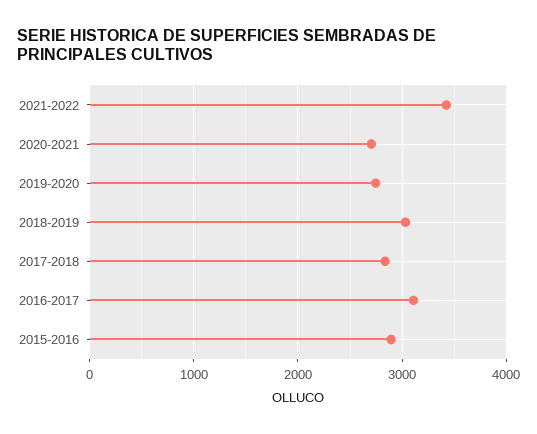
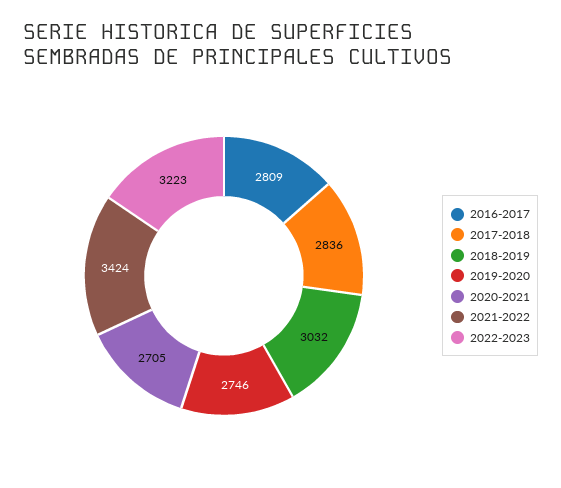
2016-2017: 3100 -> 2809
2015-2016: 2900 -> none
2022-2023: none -> 3223

